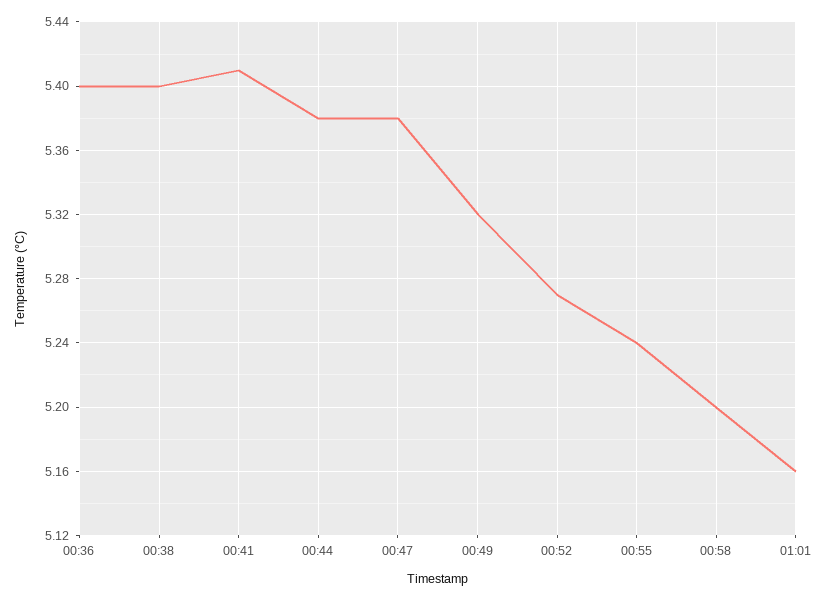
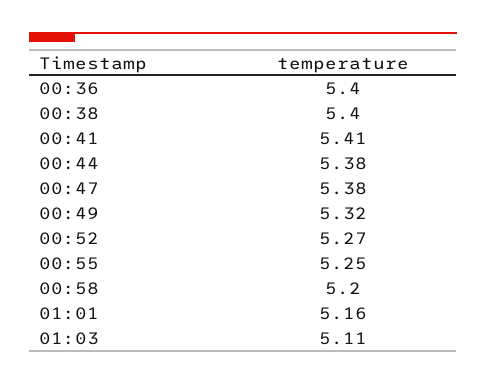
00:55: 5.24 -> 5.25
01:03: none -> 5.11

